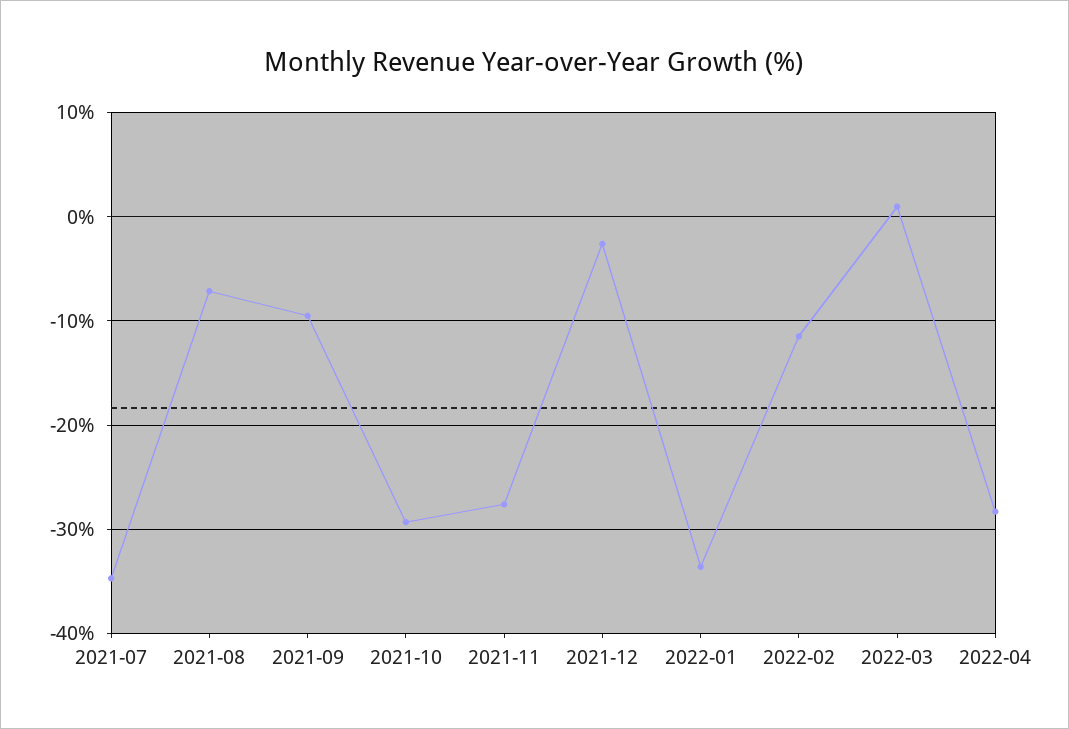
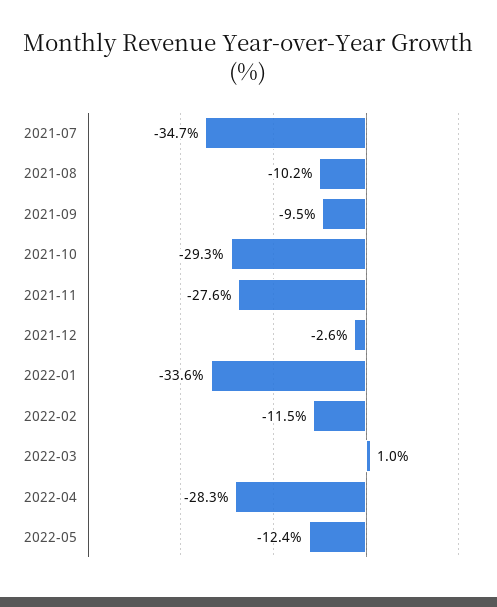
2021-08: -7 -> -10.2
2022-05: none -> -12.4

